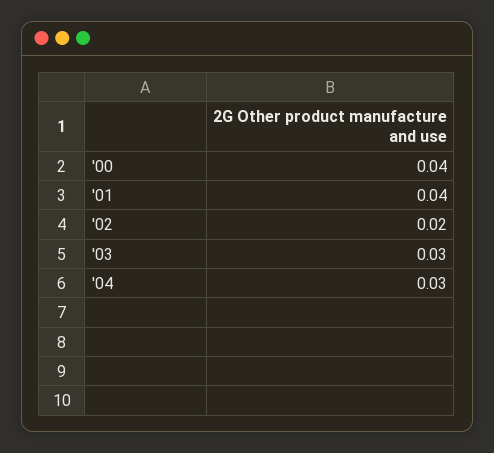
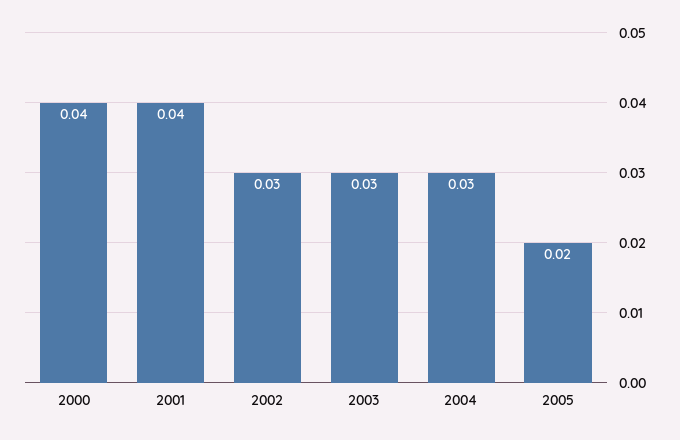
'02: 0.02 -> 0.03
2005: none -> 0.02

